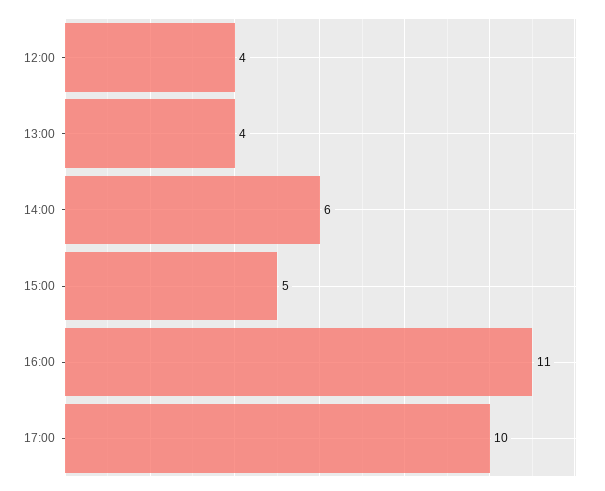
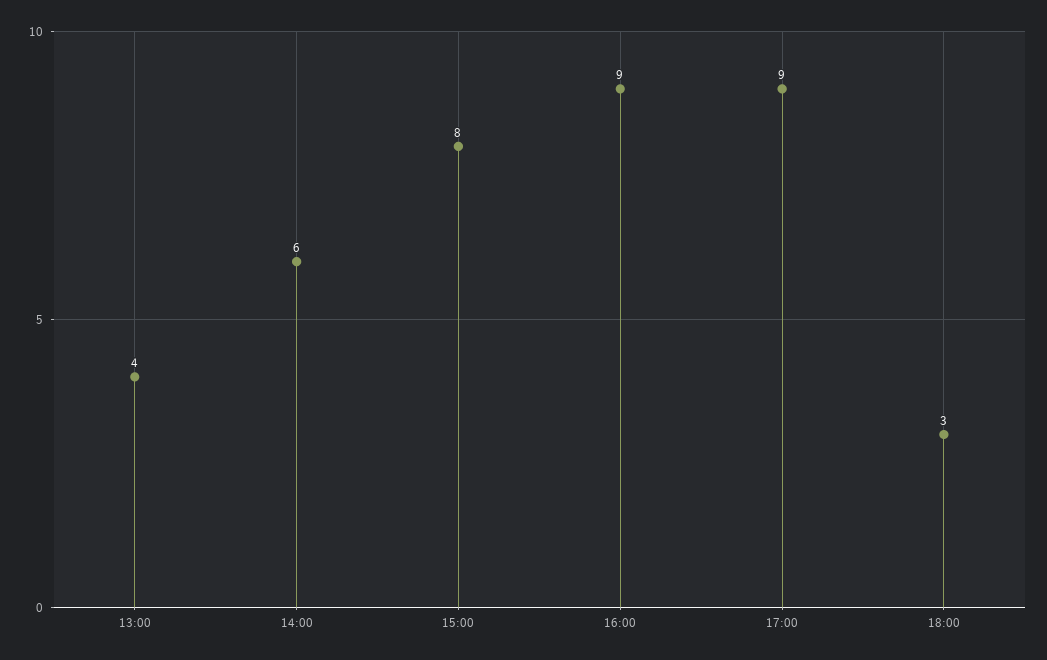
12:00: 4 -> none
15:00: 5 -> 8
16:00: 11 -> 9
17:00: 10 -> 9
18:00: none -> 3

